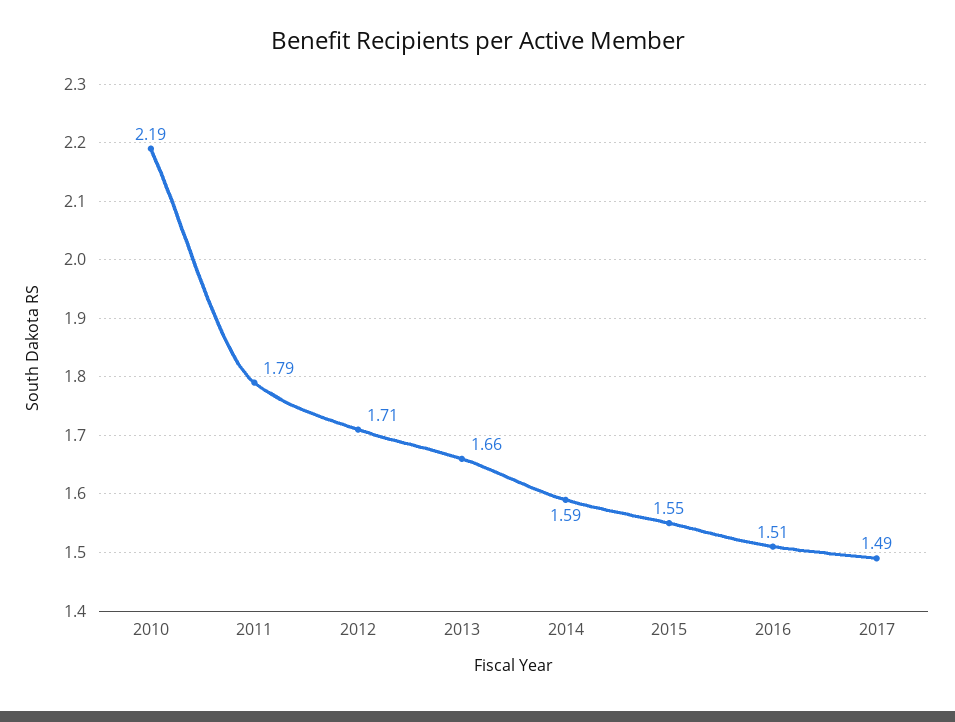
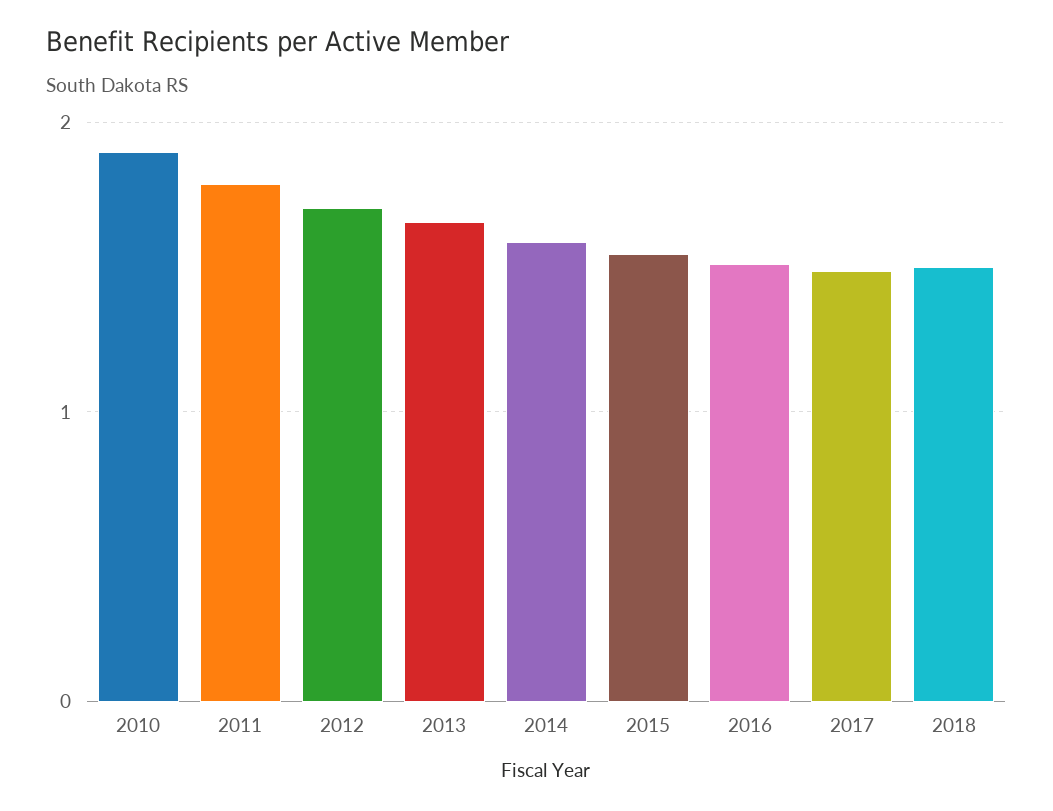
2010: 2.19 -> 1.9
2018: none -> 1.5

